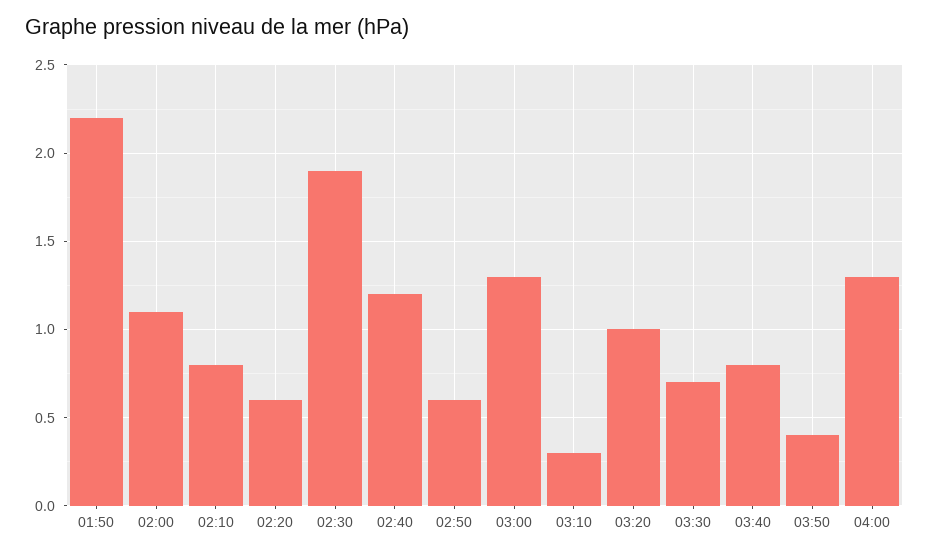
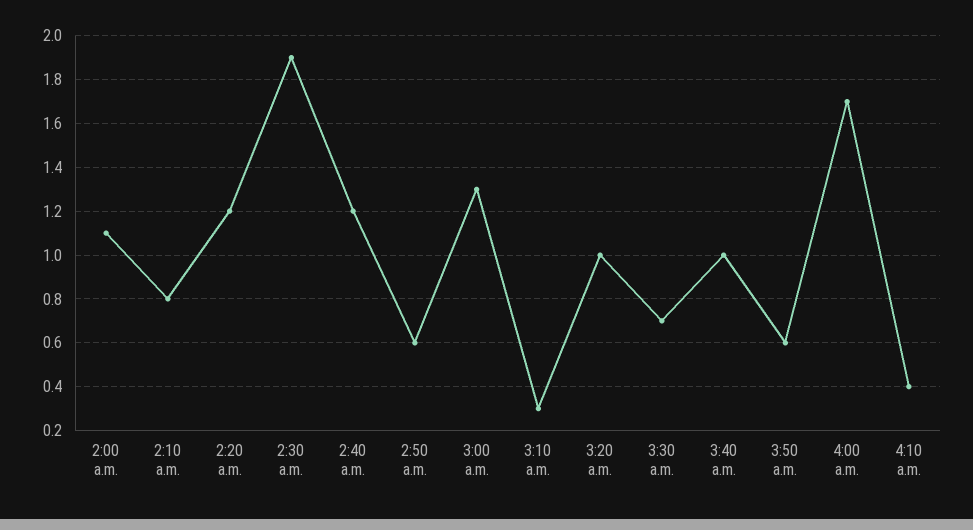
01:50: 2.2 -> none
02:20: 0.6 -> 1.2
03:40: 0.8 -> 1
03:50: 0.4 -> 0.6
04:00: 1.3 -> 1.7
4:10 a.m.: none -> 0.4

